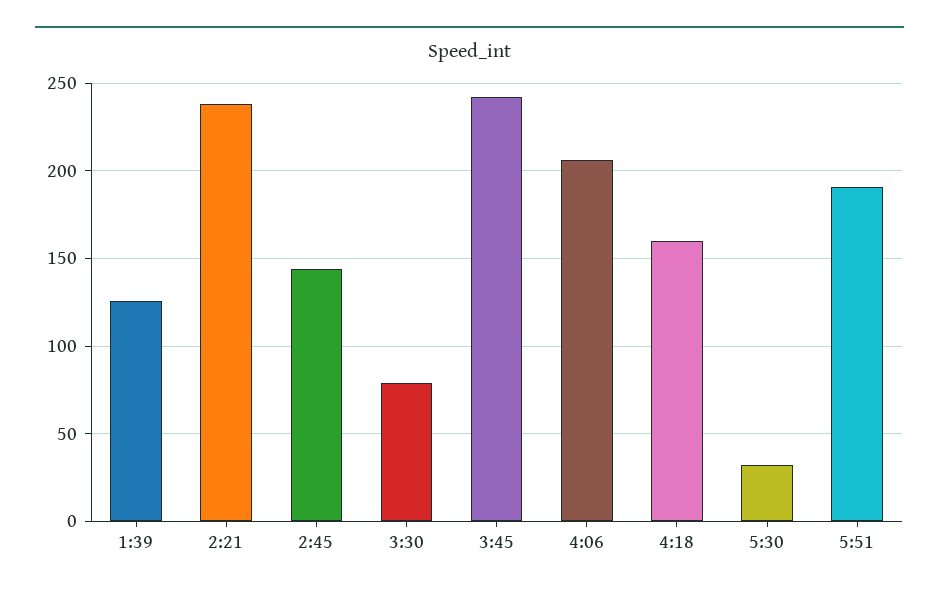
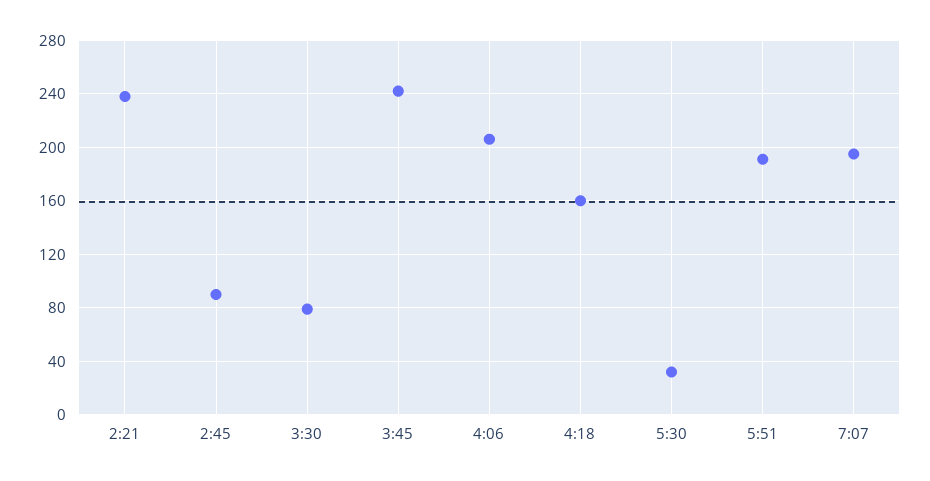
1:39: 125 -> none
2:45: 145 -> 90
7:07: none -> 195

